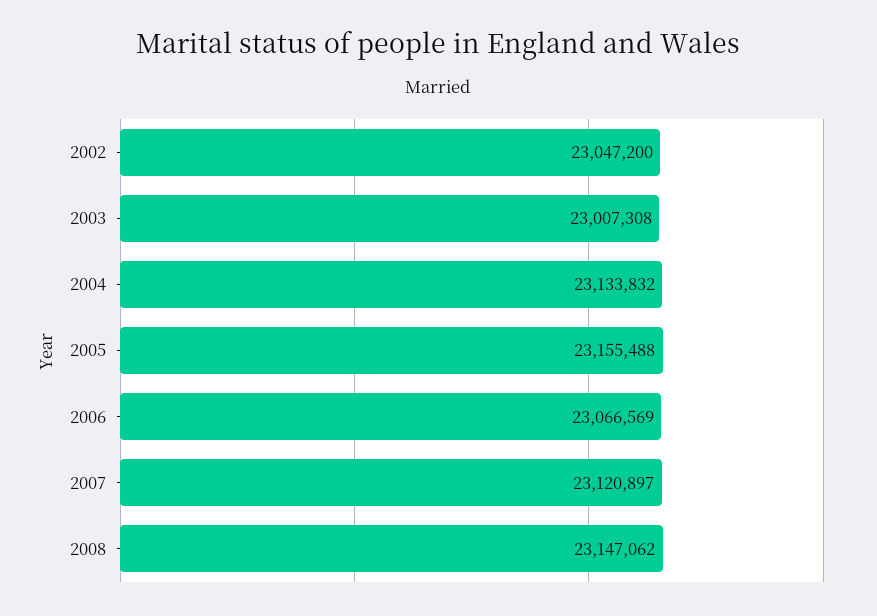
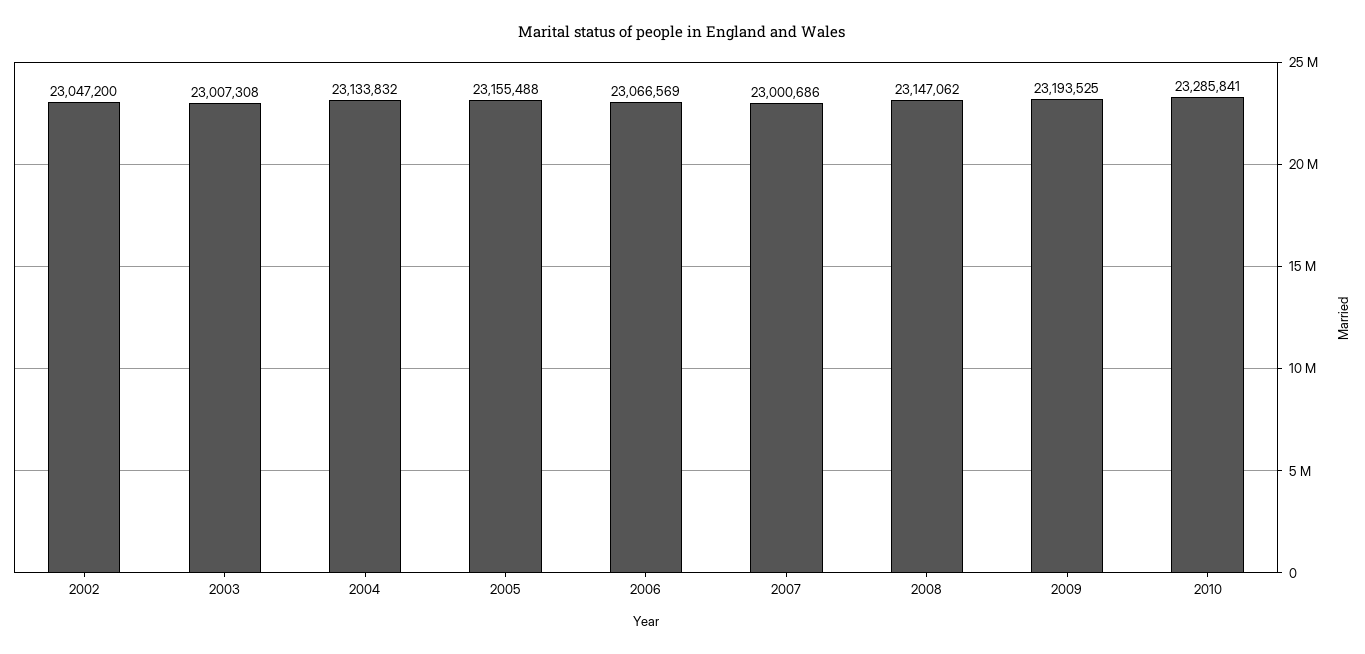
2007: 23120897 -> 23000686
2009: none -> 23193525
2010: none -> 23285841

